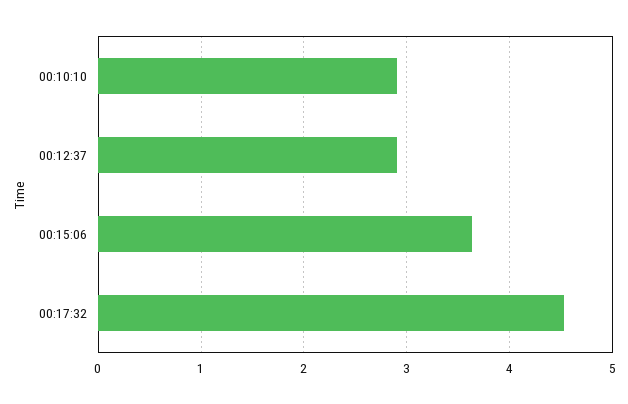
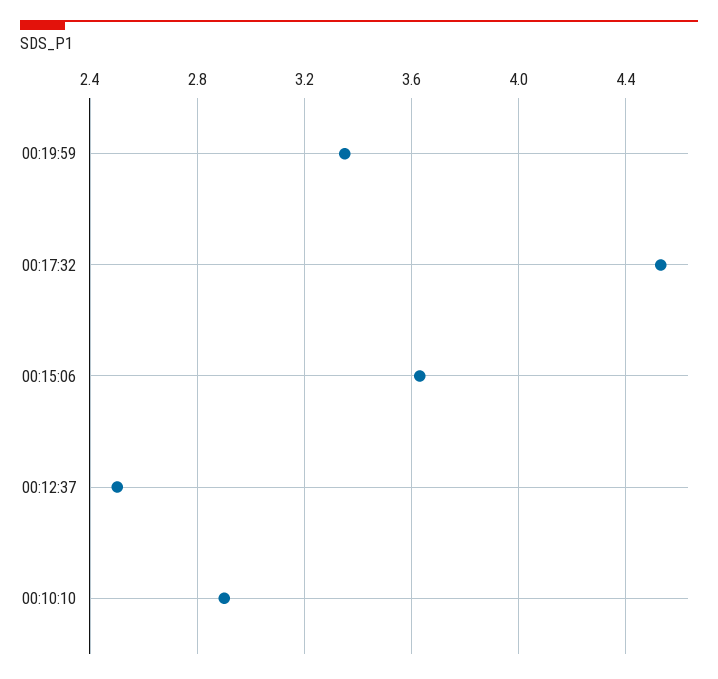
00:12:37: 2.9 -> 2.5
00:19:59: none -> 3.35

